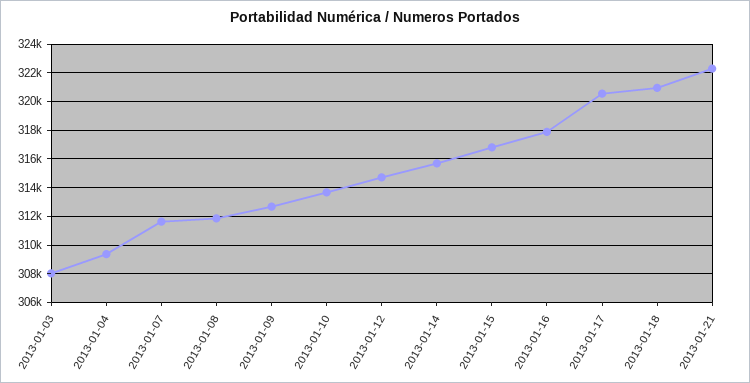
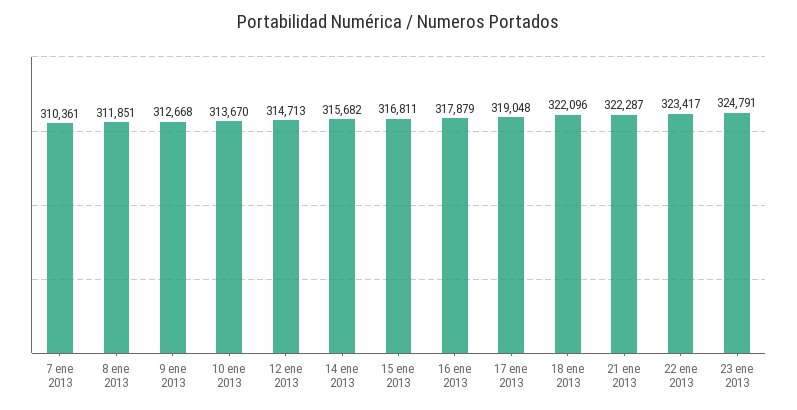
2013-01-03: 308000 -> none
2013-01-04: 309500 -> none
2013-01-07: 311500 -> 310361
2013-01-17: 320500 -> 319048
2013-01-18: 321000 -> 322096
22 ene 2013: none -> 323417
23 ene 2013: none -> 324791

